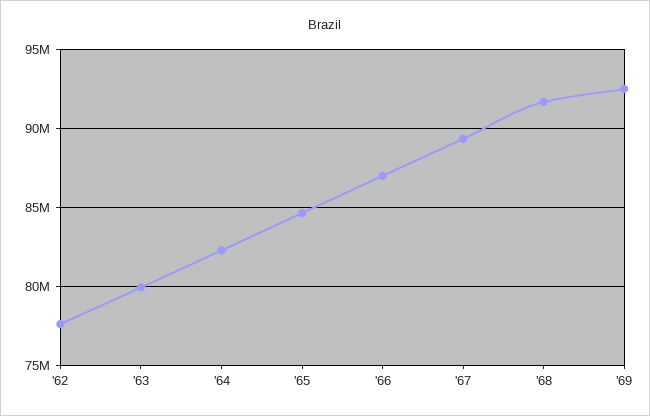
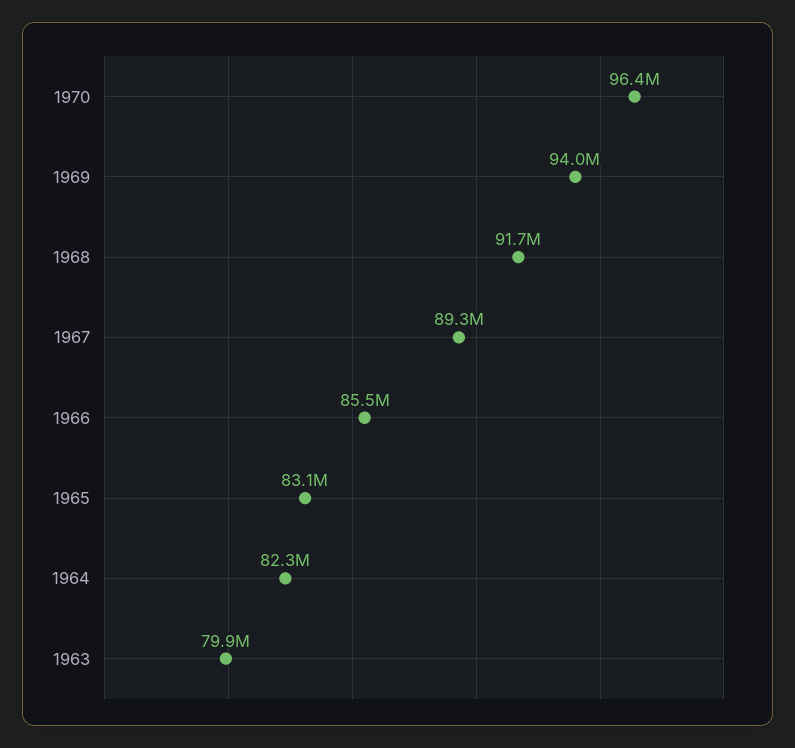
'62: 77500000 -> none
'65: 84500000 -> 83100000
'66: 87000000 -> 85500000
'69: 92500000 -> 94000000
1970: none -> 96400000

